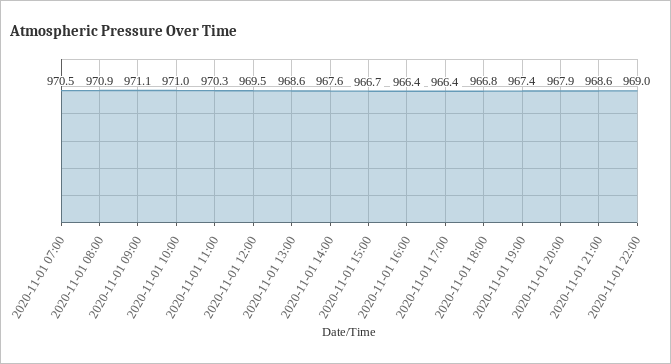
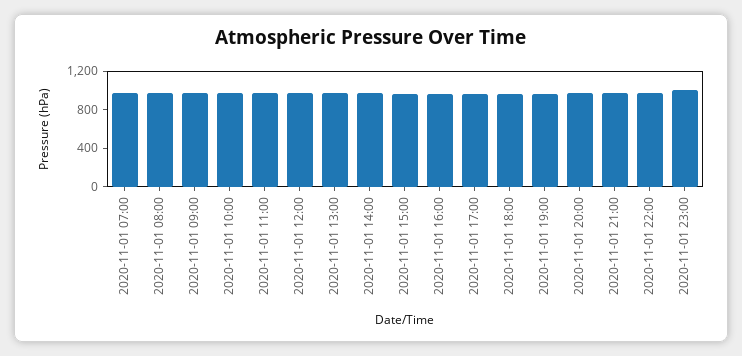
2020-11-01 23:00: none -> 1000

